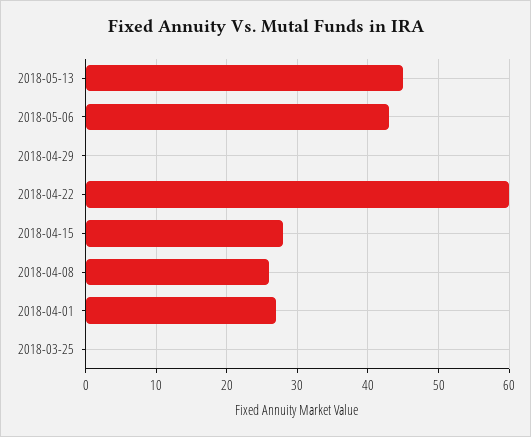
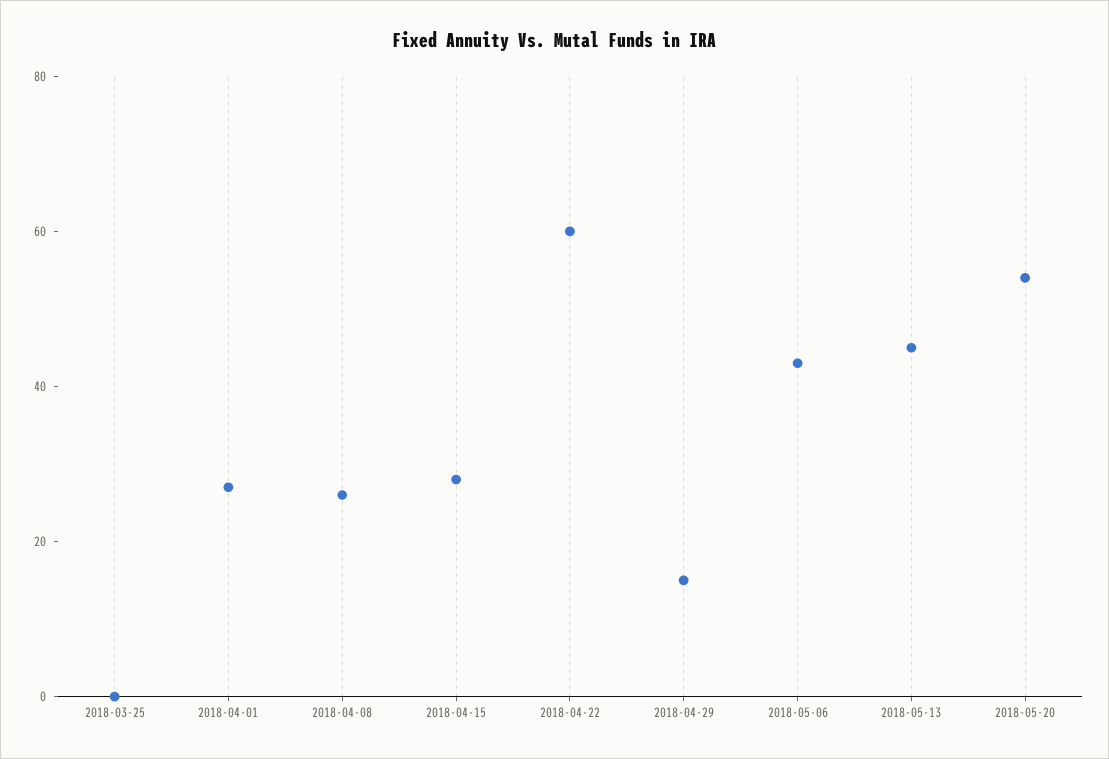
2018-04-29: 0 -> 15
2018-05-20: none -> 55

